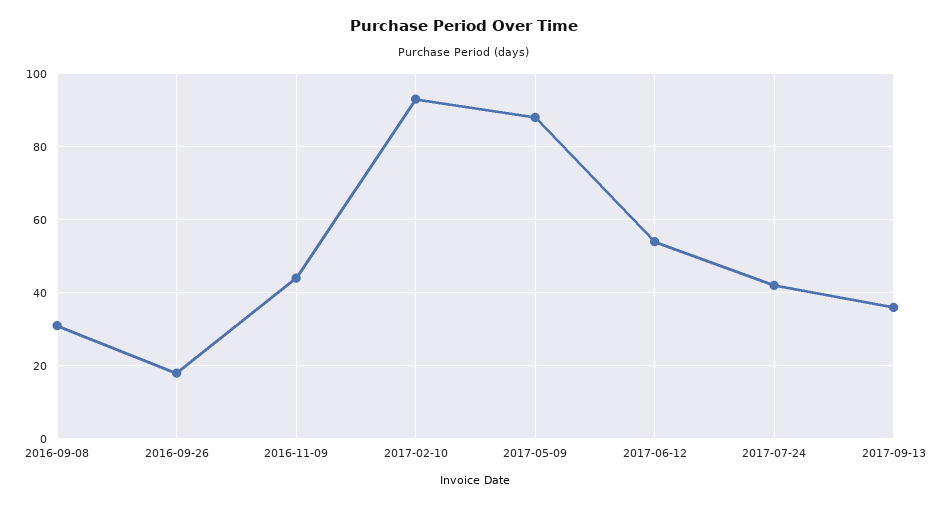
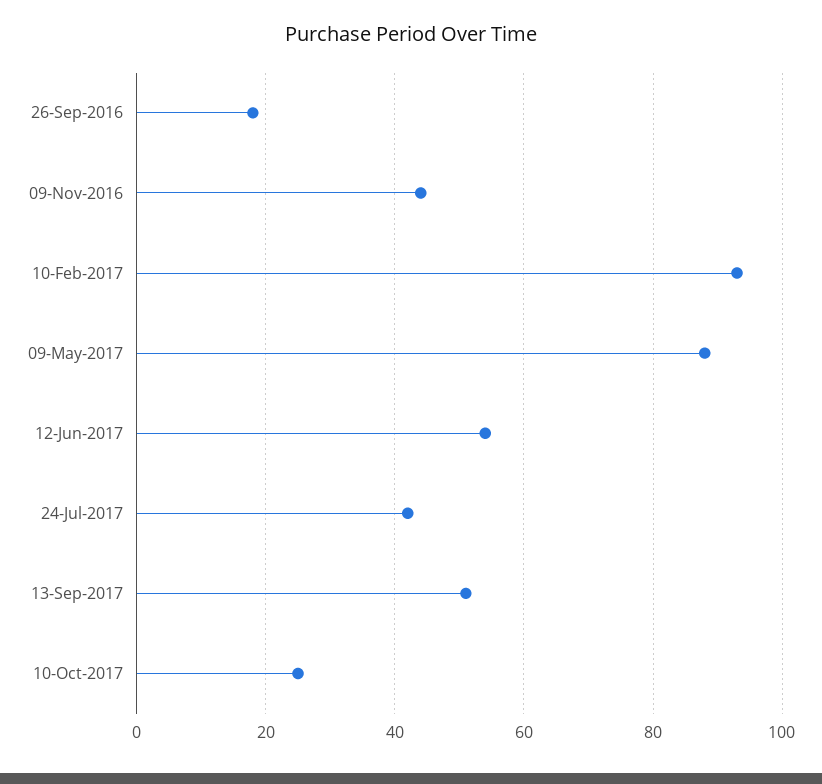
2016-09-08: 30 -> none
2017-09-13: 35 -> 50
10-Oct-2017: none -> 25

